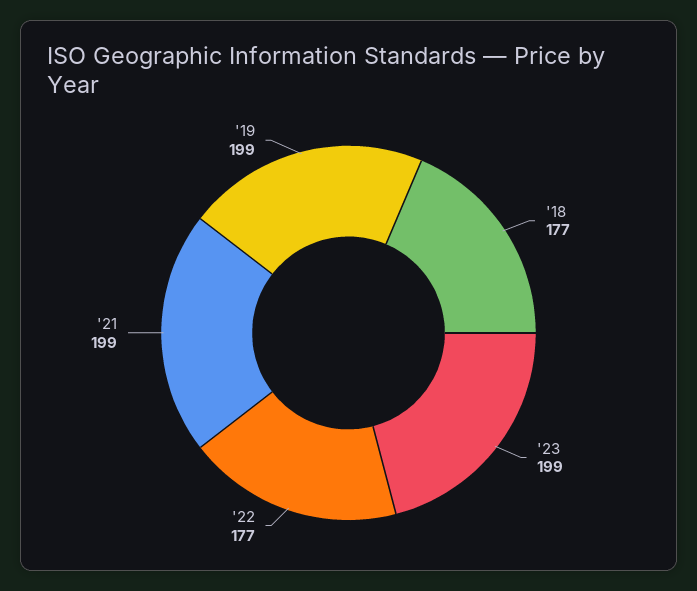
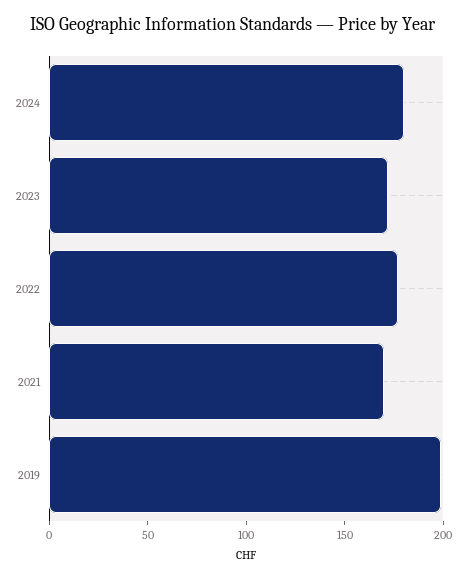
'18: 177 -> none
'23: 199 -> 170
'21: 199 -> 170
2024: none -> 180

